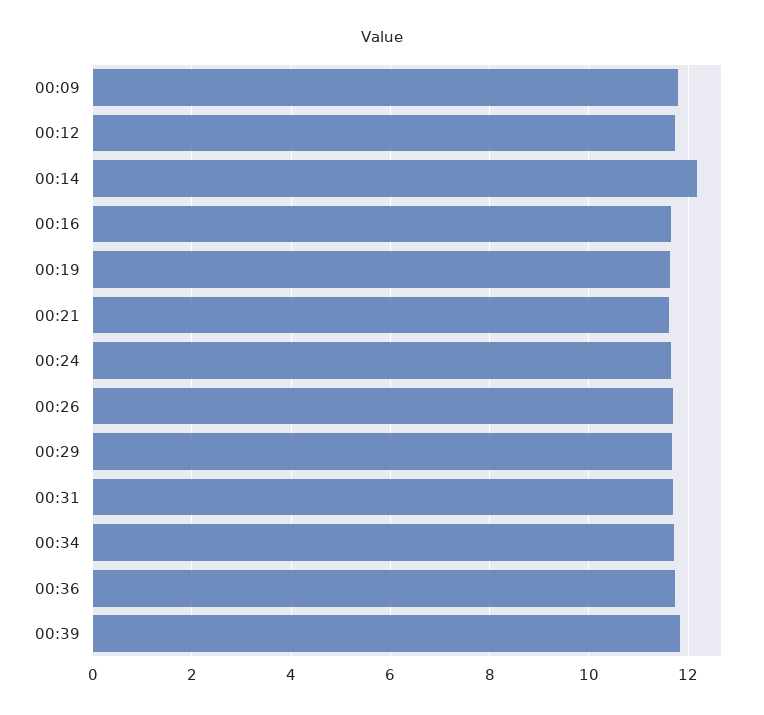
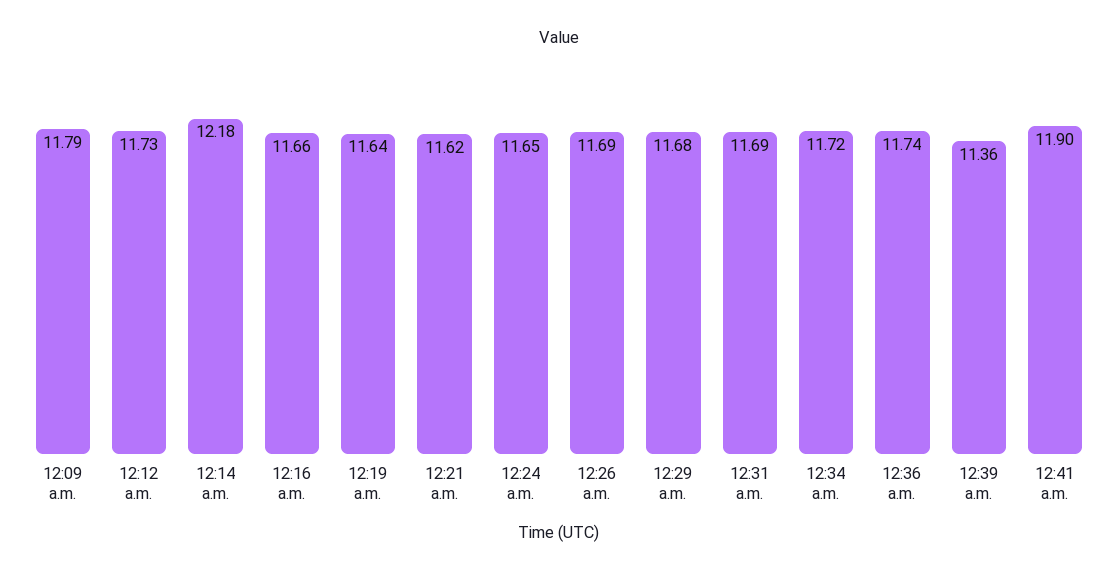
00:39: 11.8 -> 11.36
12:41 a.m.: none -> 11.9

